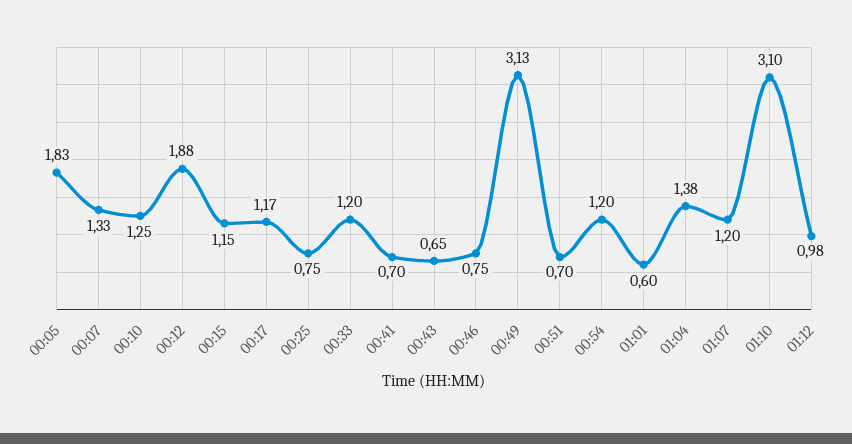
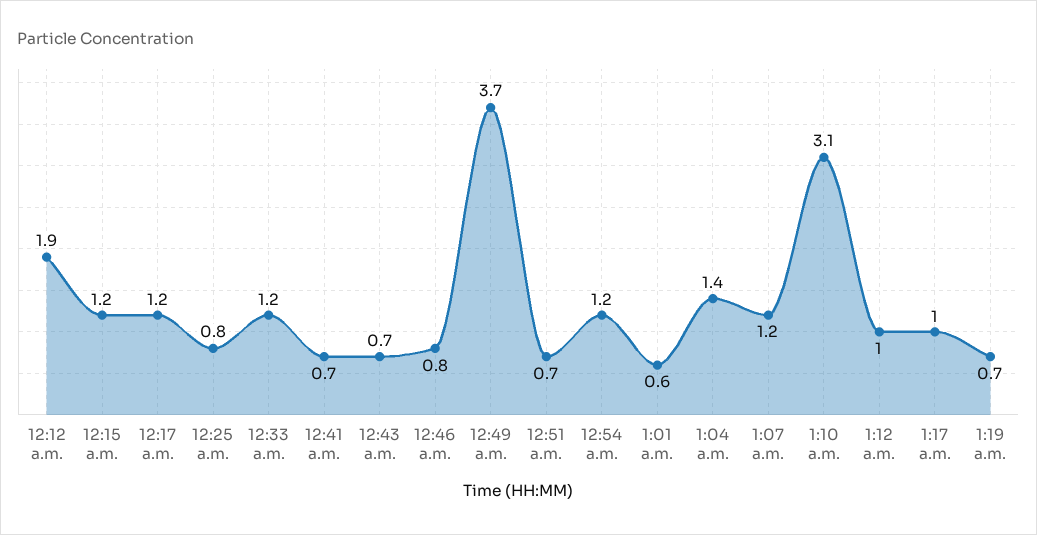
00:05: 1.83 -> none
00:07: 1.33 -> none
00:10: 1.25 -> none
00:49: 3.13 -> 3.7
1:17 a.m.: none -> 1
1:19 a.m.: none -> 0.7

